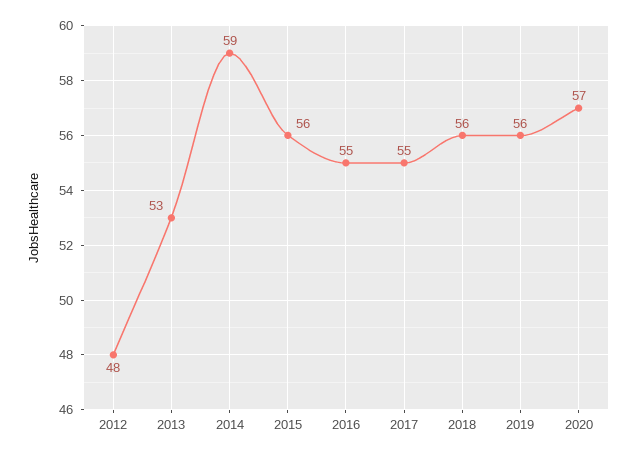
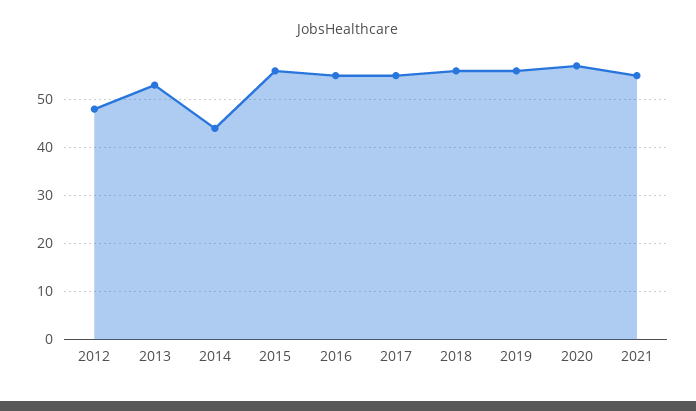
2014: 59 -> 45
2021: none -> 55

